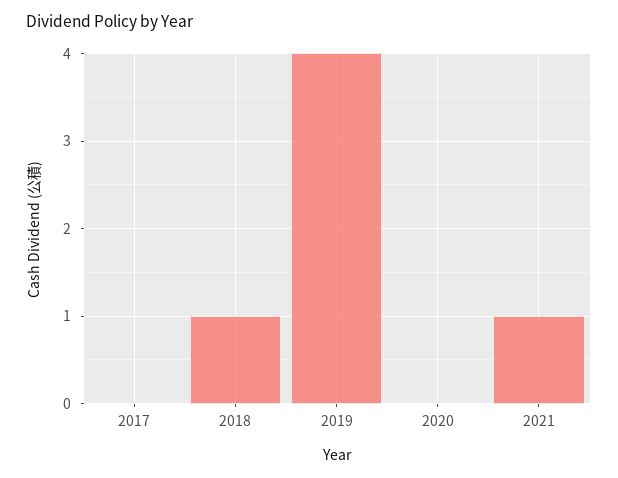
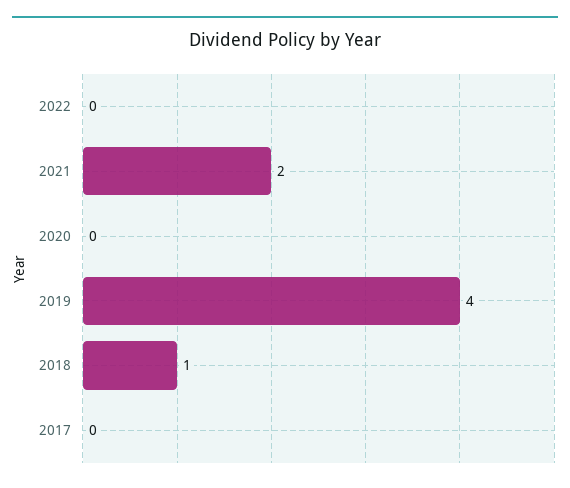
2021: 1 -> 2
2022: none -> 0

